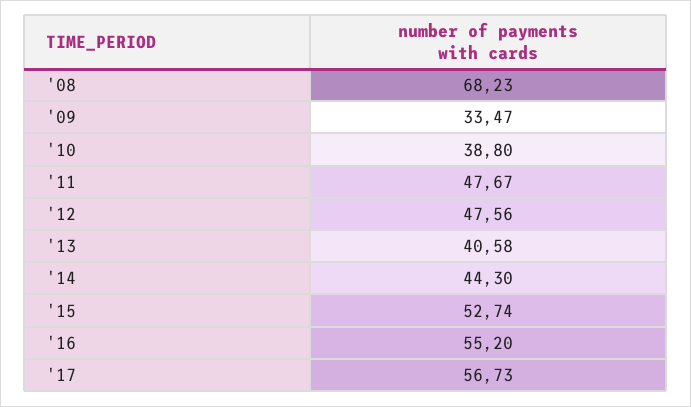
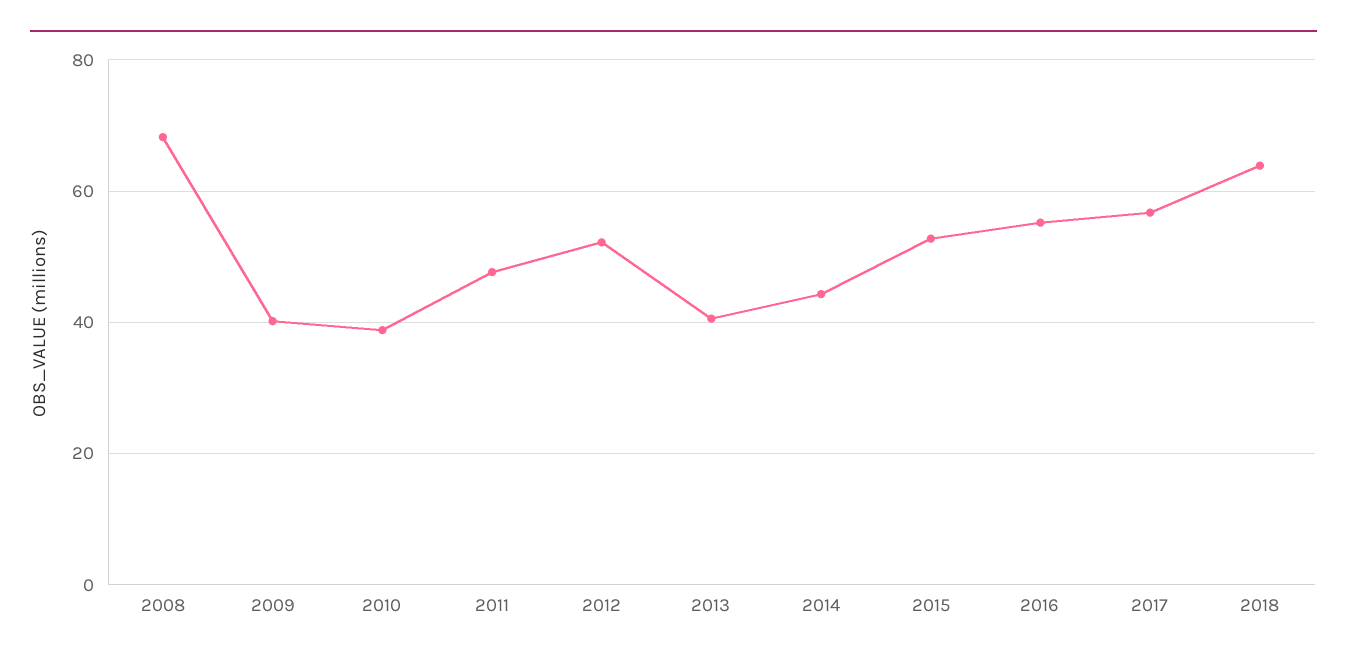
'09: 33.47 -> 40
'12: 47.56 -> 52
2018: none -> 64

